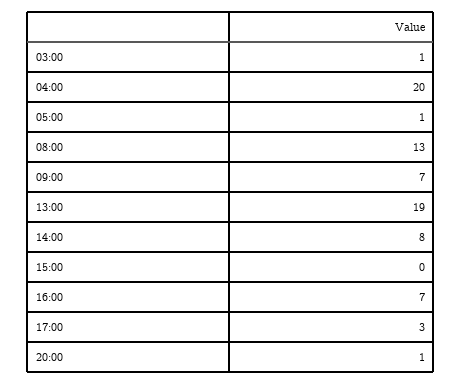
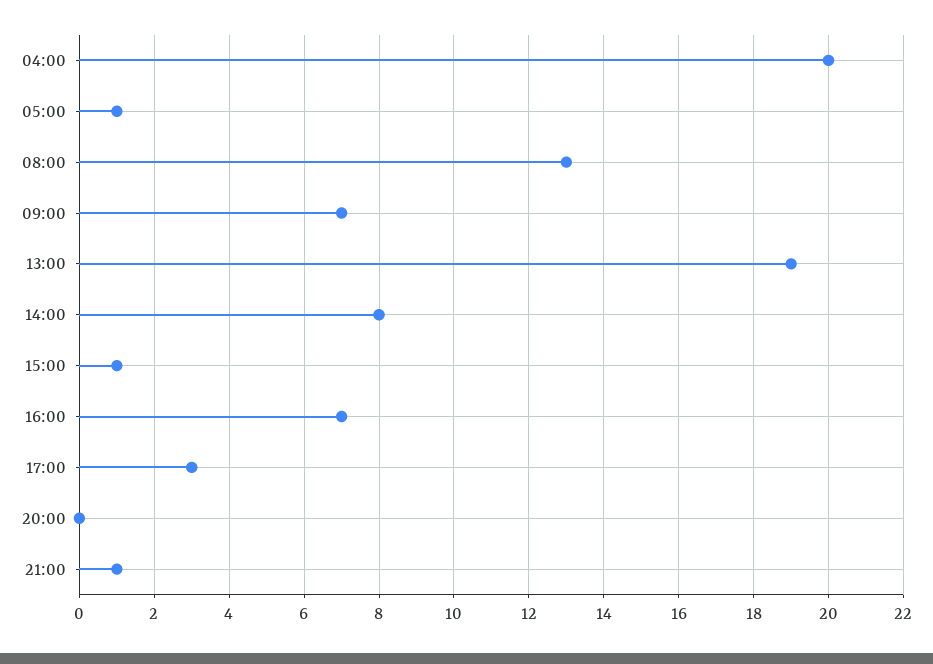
03:00: 1 -> none
15:00: 0 -> 1
20:00: 1 -> 0
21:00: none -> 1

